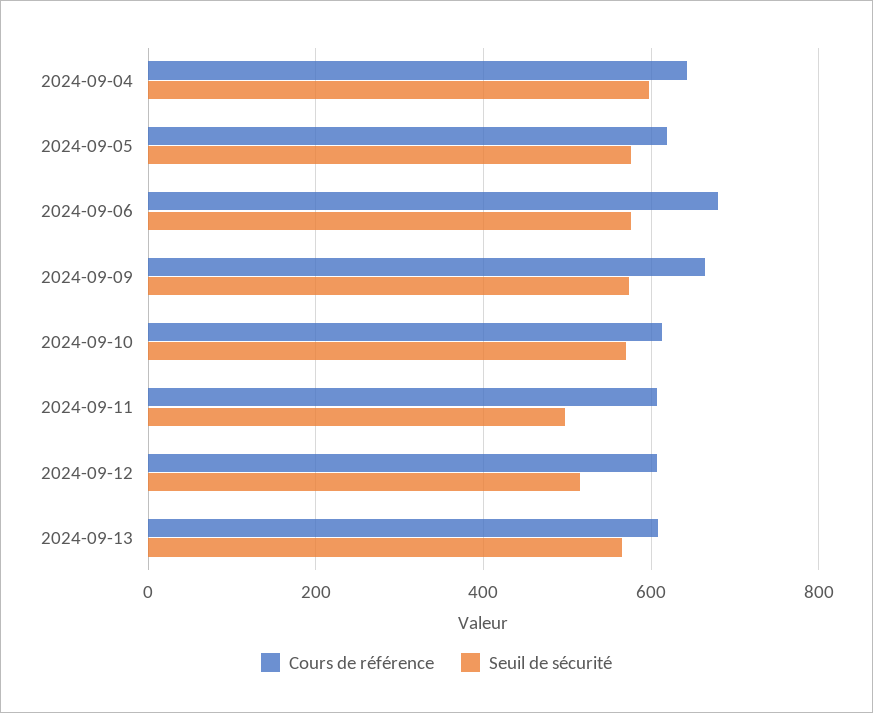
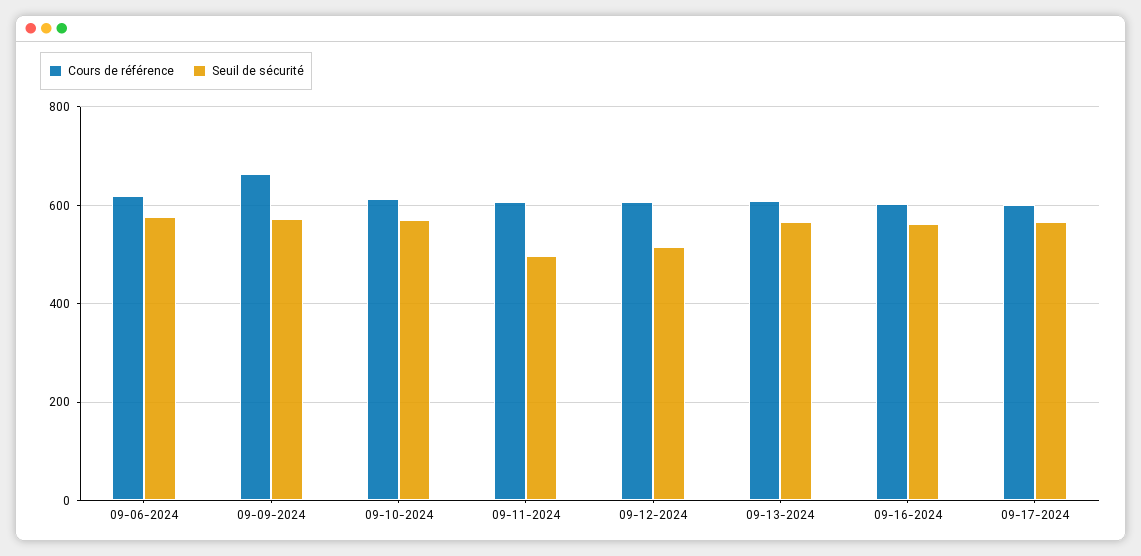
Cours de référence, 2024-09-04: 640 -> none
Seuil de sécurité, 2024-09-04: 600 -> none
Cours de référence, 2024-09-05: 620 -> none
Seuil de sécurité, 2024-09-05: 580 -> none
Cours de référence, 2024-09-06: 680 -> 620
Cours de référence, 09-16-2024: none -> 600
Seuil de sécurité, 09-16-2024: none -> 560
Cours de référence, 09-17-2024: none -> 600
Seuil de sécurité, 09-17-2024: none -> 560

